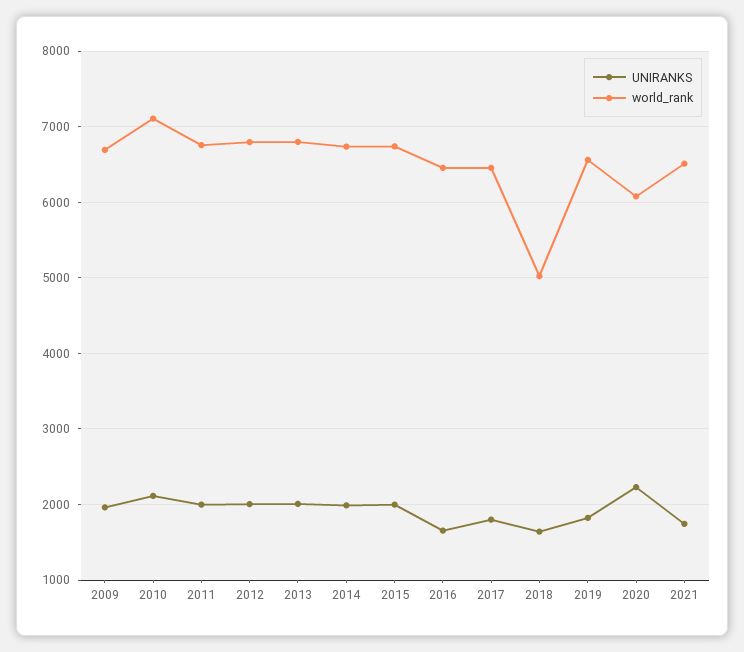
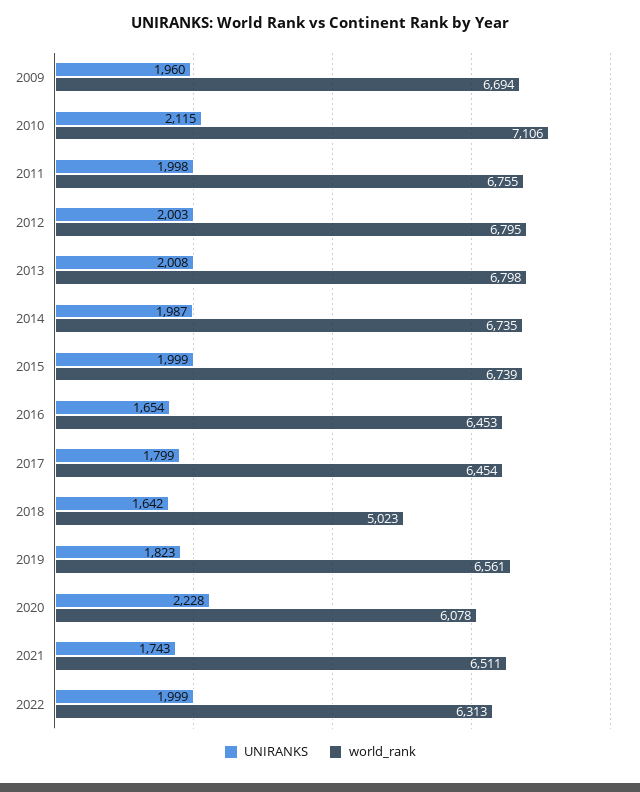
UNIRANKS, 2022: none -> 1999
world_rank, 2022: none -> 6313

